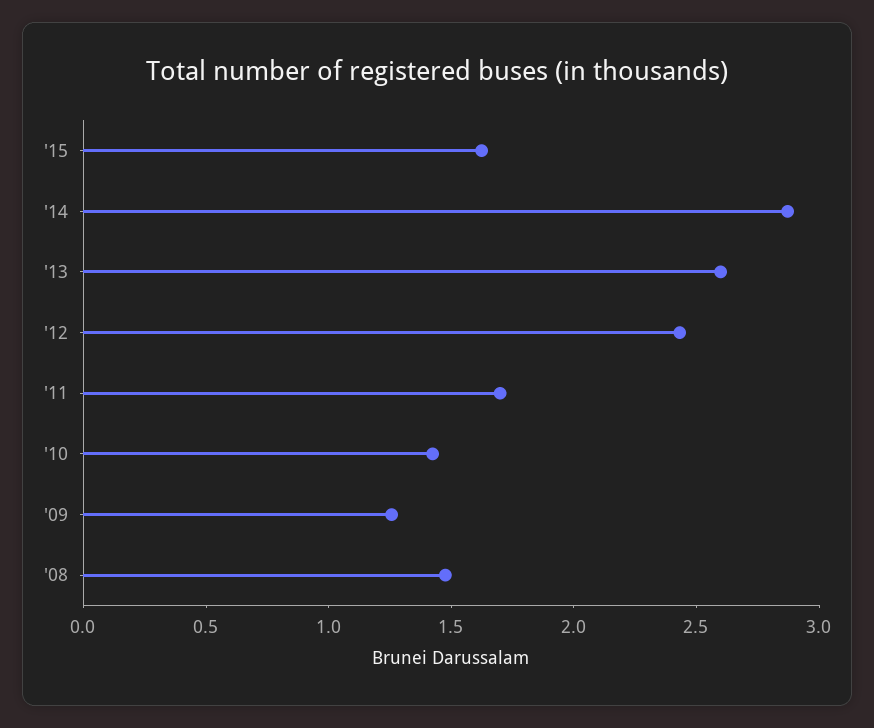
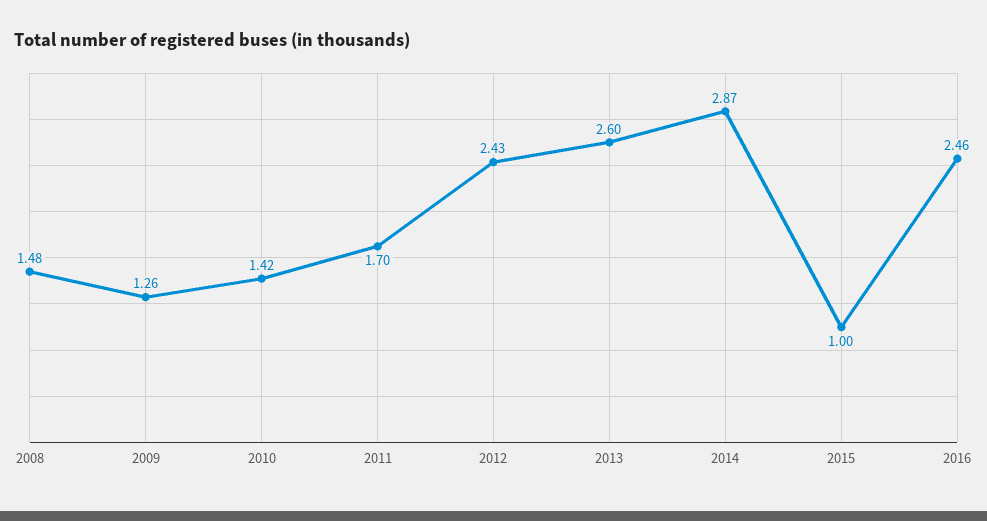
'15: 1.6 -> 1
2016: none -> 2.46

